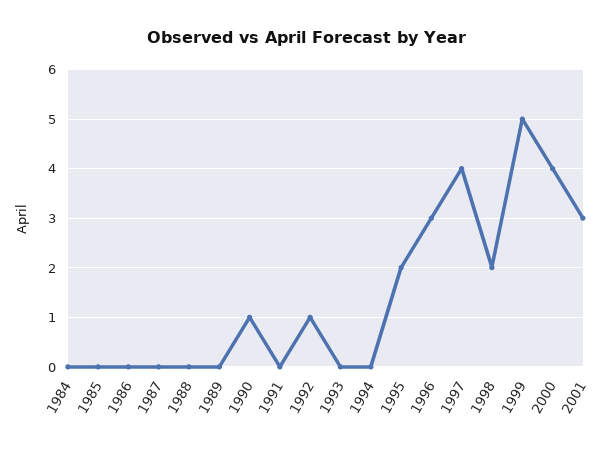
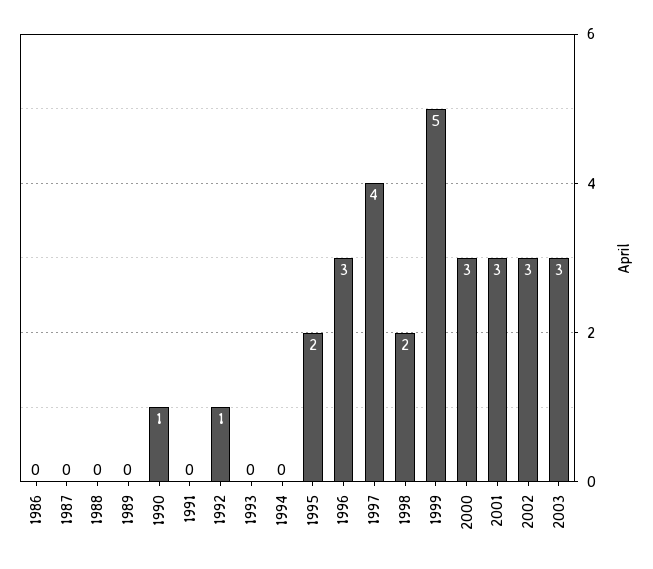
1984: 0 -> none
1985: 0 -> none
2000: 4 -> 3
2002: none -> 3
2003: none -> 3

